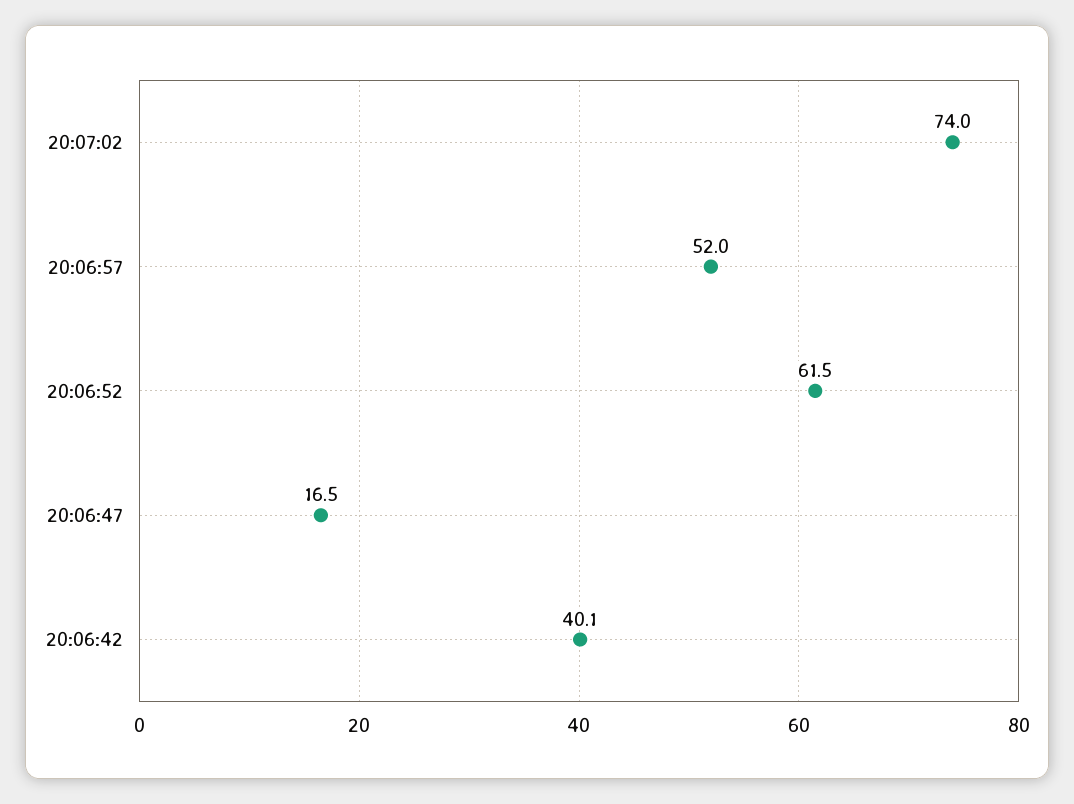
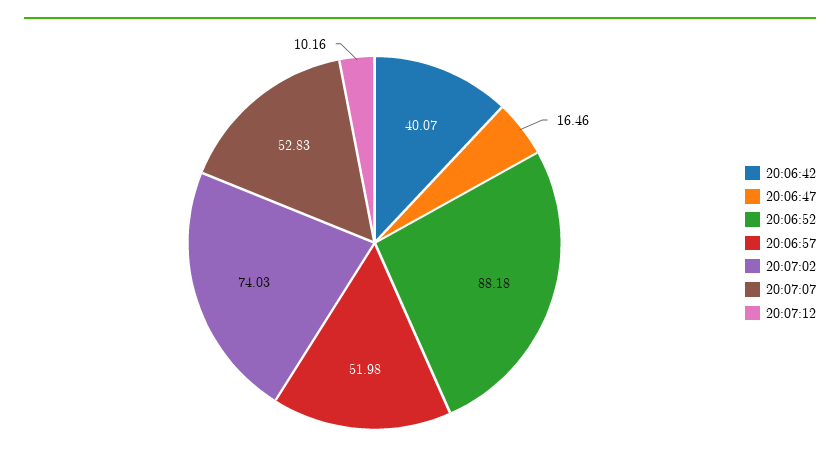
20:06:52: 61.5 -> 88.18
20:07:07: none -> 52.83
20:07:12: none -> 10.16

